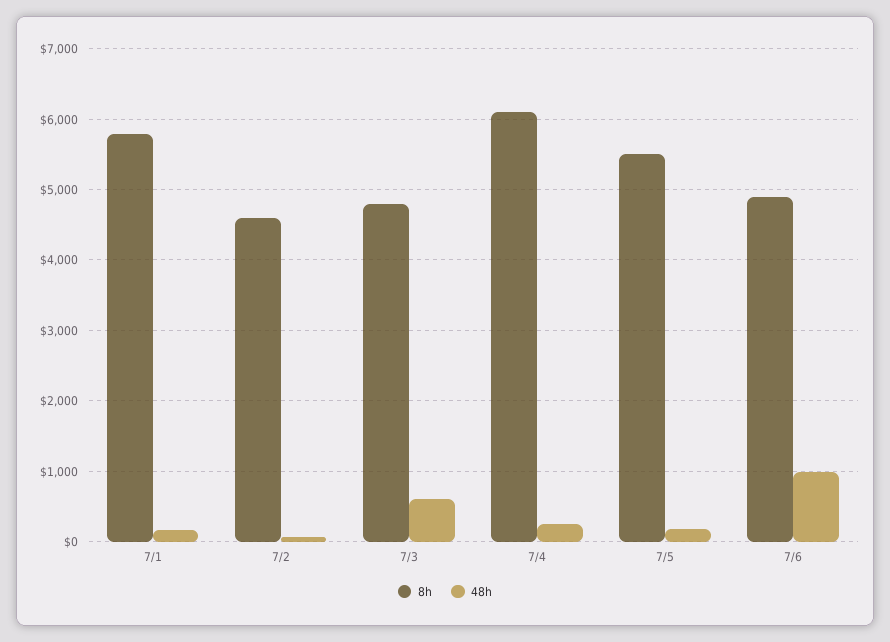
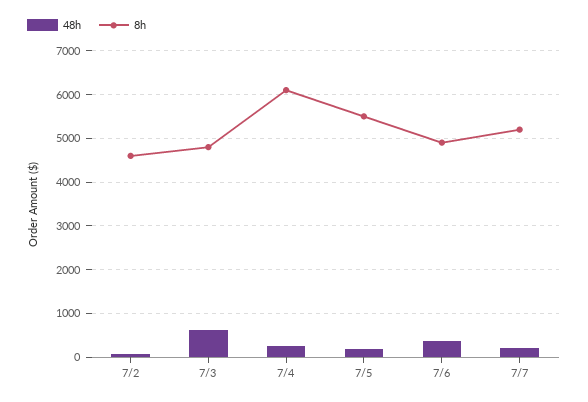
8h, 7/1: 5800 -> none
48h, 7/1: 200 -> none
48h, 7/6: 1000 -> 400
48h, 7/7: none -> 200
8h, 7/7: none -> 5200

